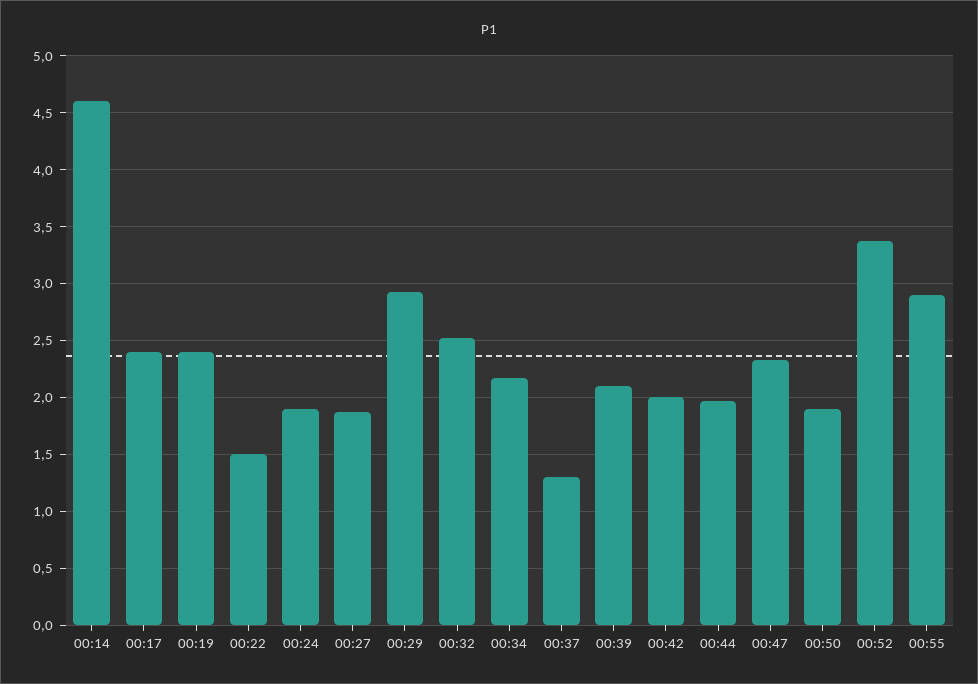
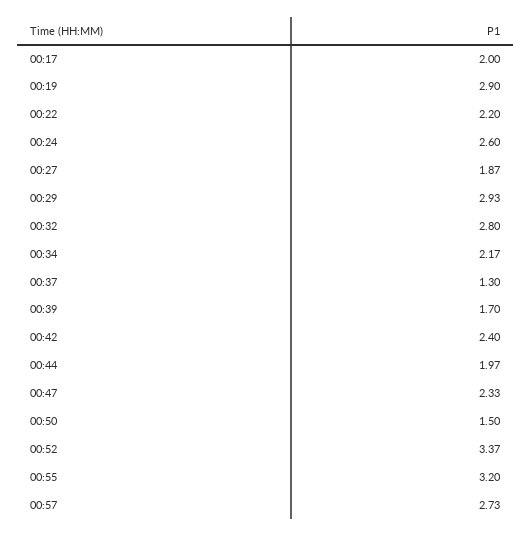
00:14: 4.6 -> none
00:17: 2.4 -> 2
00:19: 2.4 -> 2.9
00:22: 1.5 -> 2.2
00:24: 1.9 -> 2.6
00:32: 2.5 -> 2.8
00:39: 2.1 -> 1.7
00:42: 2 -> 2.4
00:50: 1.9 -> 1.5
00:55: 2.9 -> 3.2
00:57: none -> 2.73

